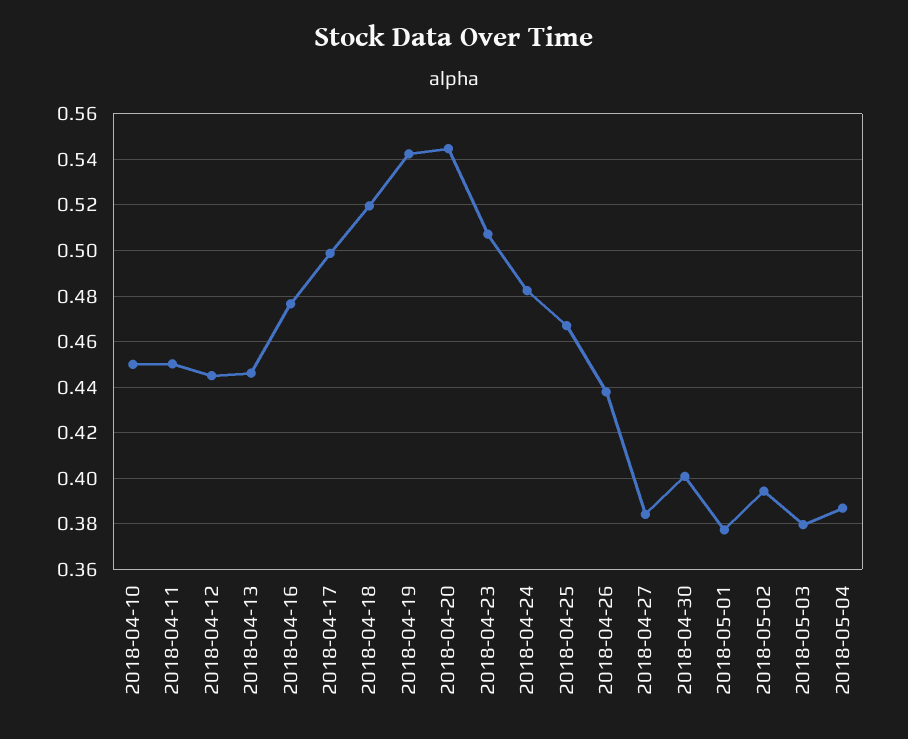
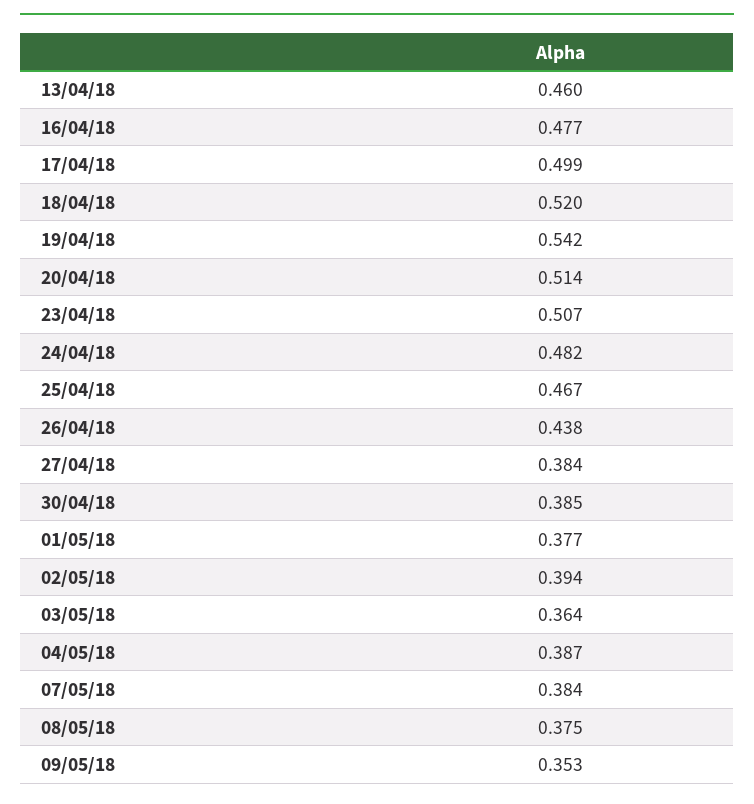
2018-04-10: 0.45 -> none
2018-04-11: 0.45 -> none
2018-04-12: 0.445 -> none
2018-04-13: 0.445 -> 0.46
2018-04-20: 0.545 -> 0.514
2018-04-30: 0.4 -> 0.385
2018-05-03: 0.38 -> 0.364
07/05/18: none -> 0.384
08/05/18: none -> 0.375
09/05/18: none -> 0.353

